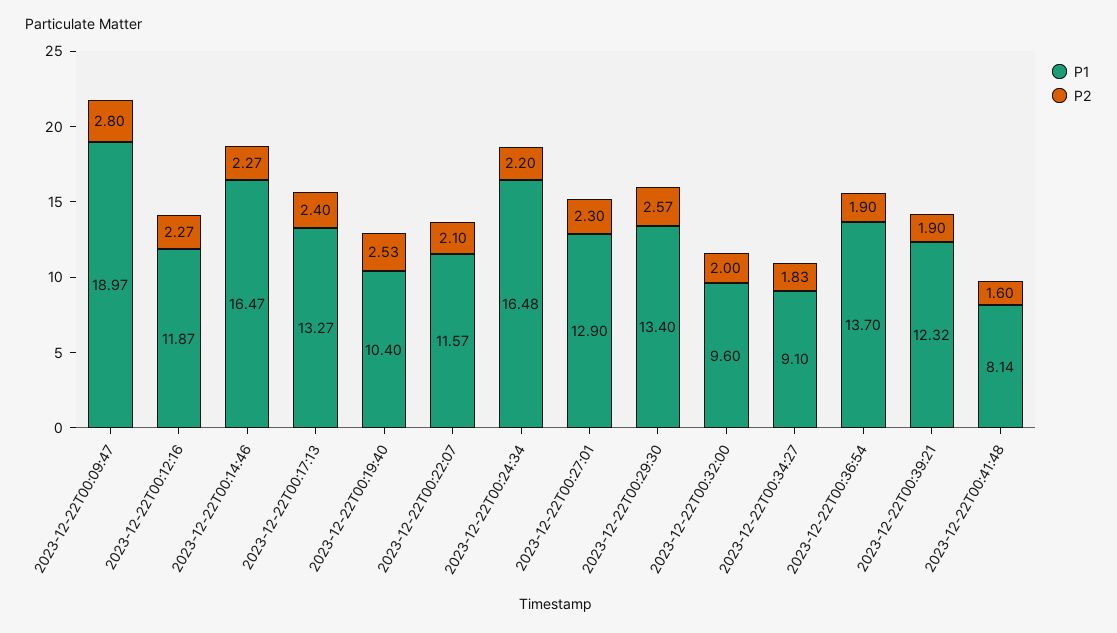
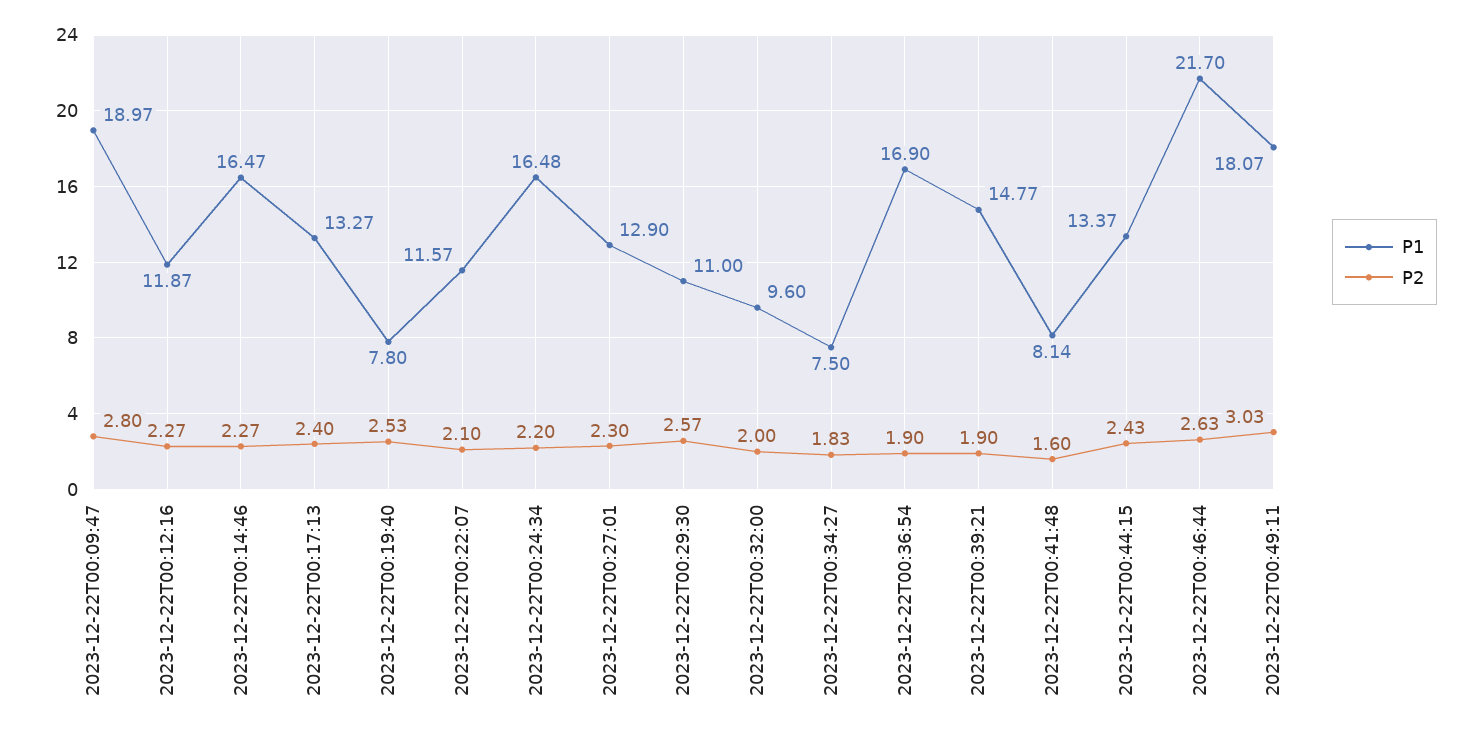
P1, 2023-12-22T00:19:40: 10.4 -> 7.8
P1, 2023-12-22T00:29:30: 13.4 -> 11
P1, 2023-12-22T00:34:27: 9.1 -> 7.5
P1, 2023-12-22T00:36:54: 13.7 -> 16.9
P1, 2023-12-22T00:39:21: 12.32 -> 14.77
P1, 2023-12-22T00:44:15: none -> 13.37
P2, 2023-12-22T00:44:15: none -> 2.43
P1, 2023-12-22T00:46:44: none -> 21.7
P2, 2023-12-22T00:46:44: none -> 2.63
P1, 2023-12-22T00:49:11: none -> 18.07
P2, 2023-12-22T00:49:11: none -> 3.03

